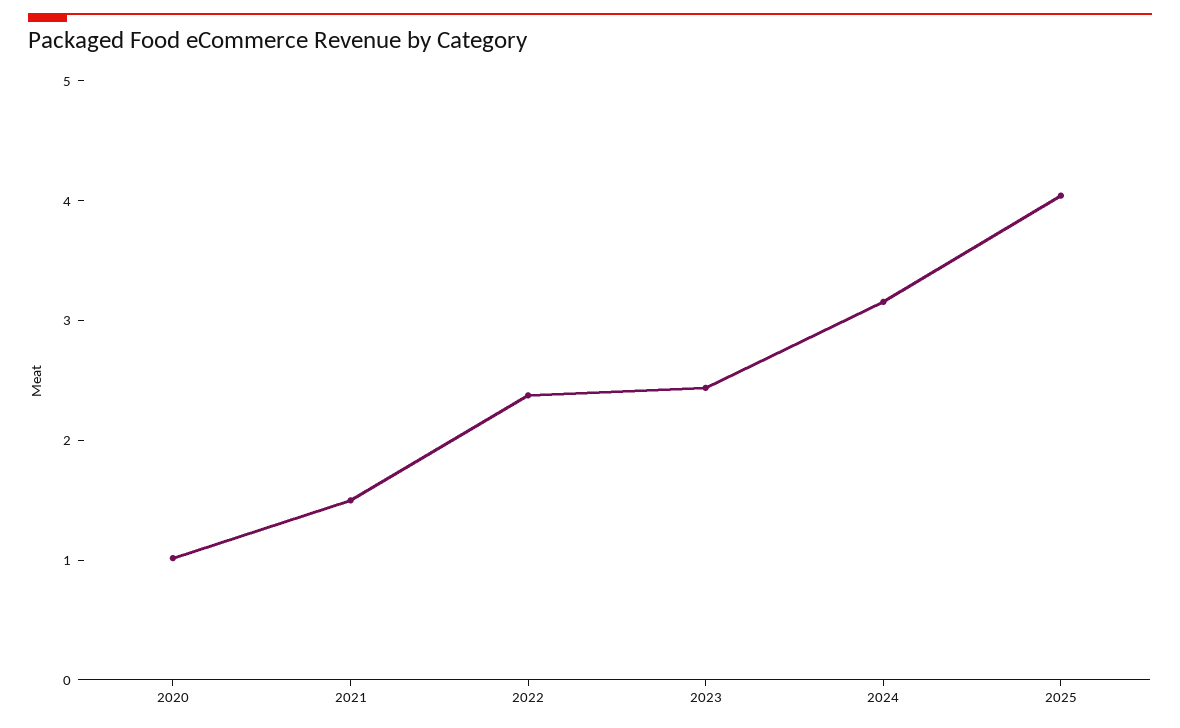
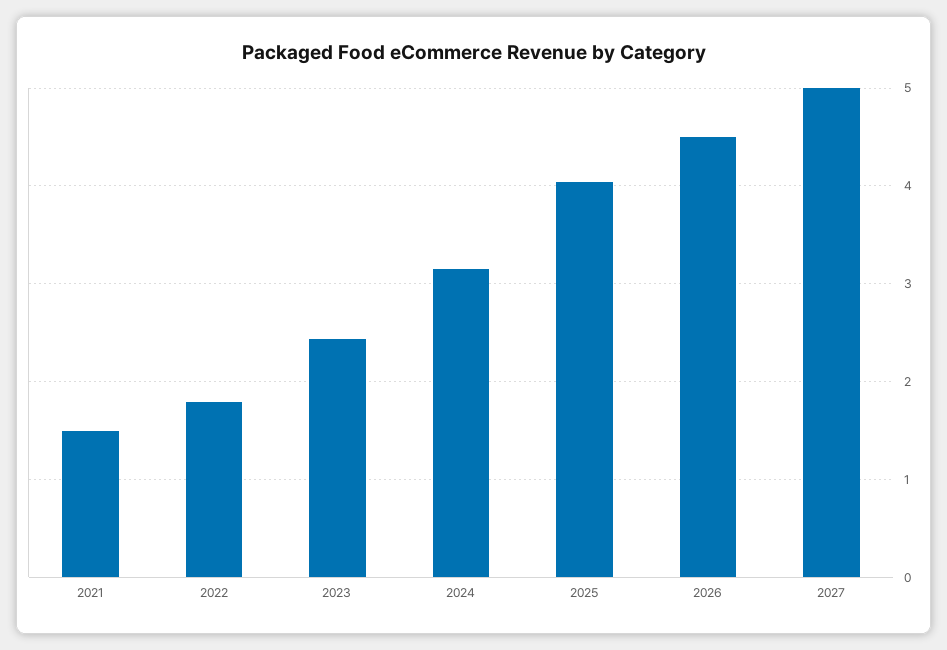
2020: 1 -> none
2022: 2.4 -> 1.8
2026: none -> 4.5
2027: none -> 5

